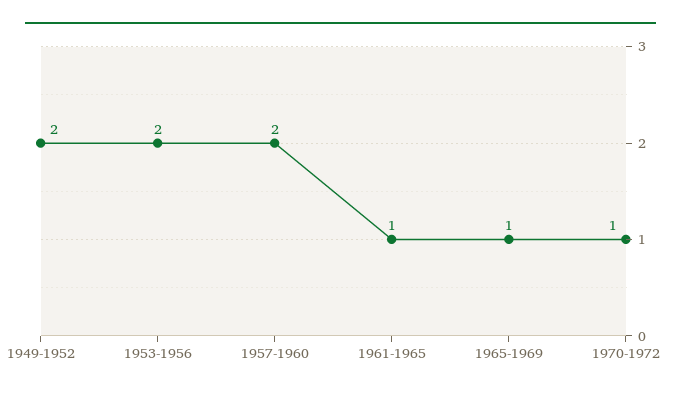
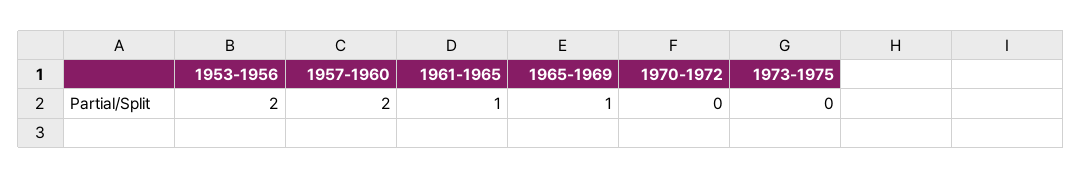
1949-1952: 2 -> none
1970-1972: 1 -> 0
1973-1975: none -> 0

